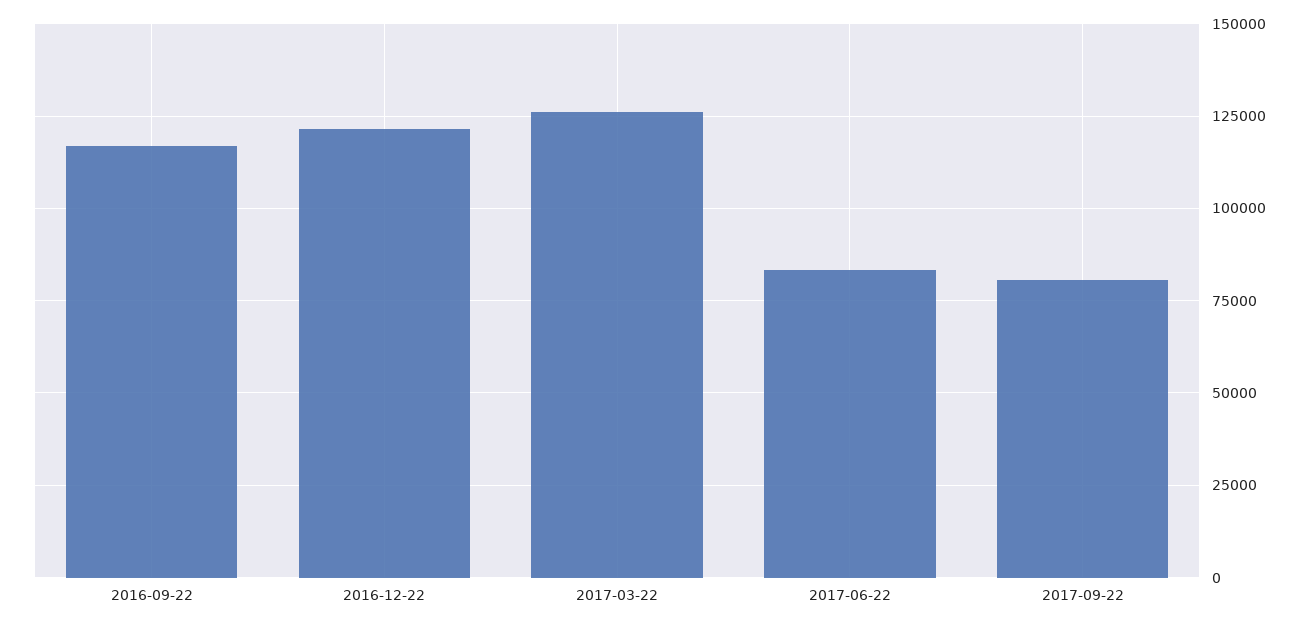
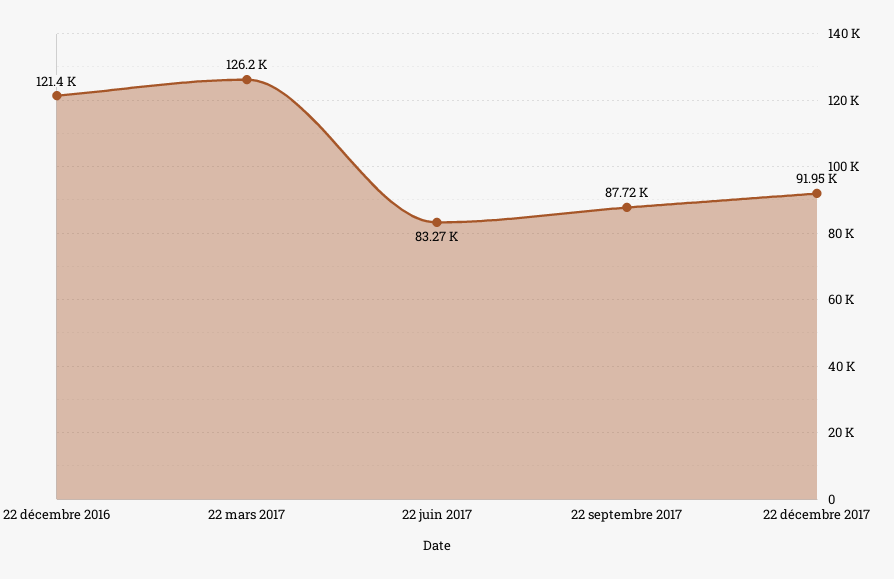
2016-09-22: 117500 -> none
2017-09-22: 80000 -> 87720
22 décembre 2017: none -> 91950

